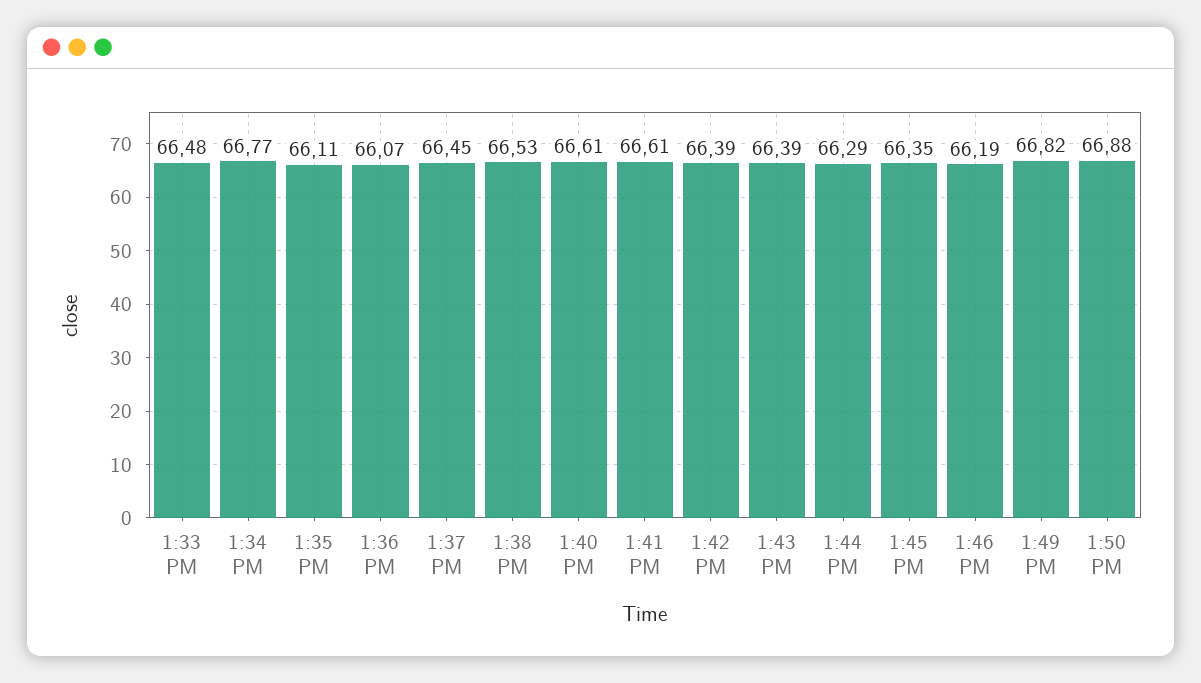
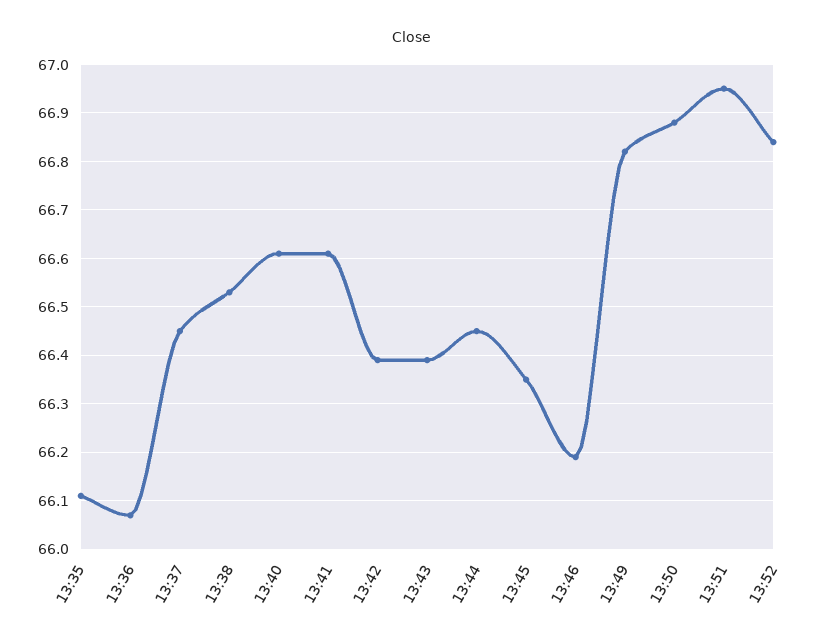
1:33 PM: 66.48 -> none
1:34 PM: 66.77 -> none
1:44 PM: 66.29 -> 66.45
13:51: none -> 66.95
13:52: none -> 66.85

